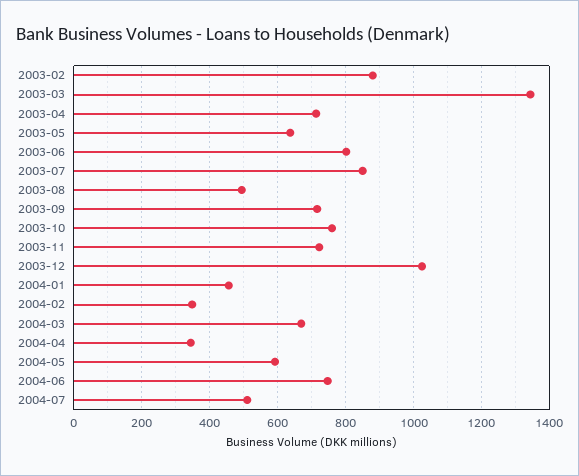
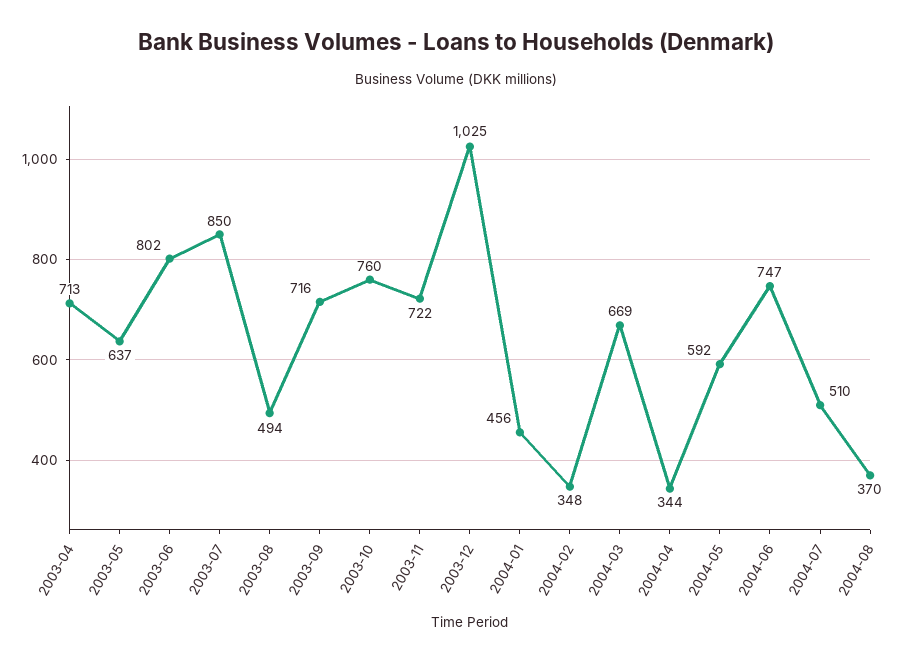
2003-02: 880 -> none
2003-03: 1340 -> none
2004-08: none -> 370

